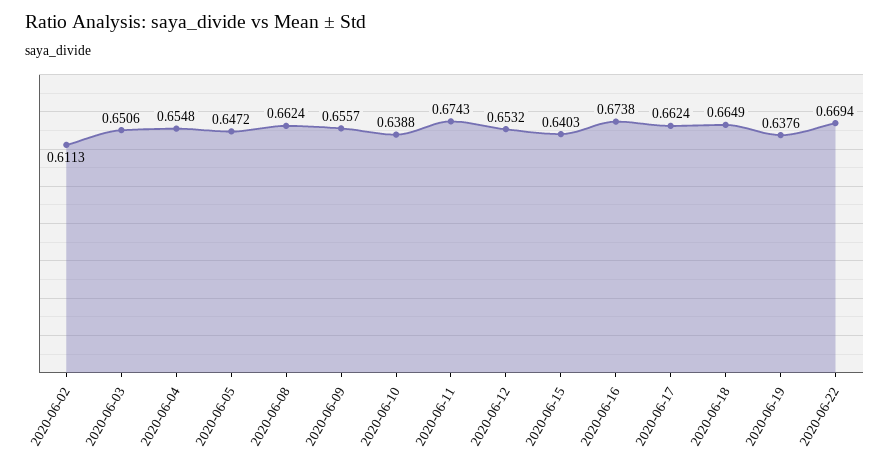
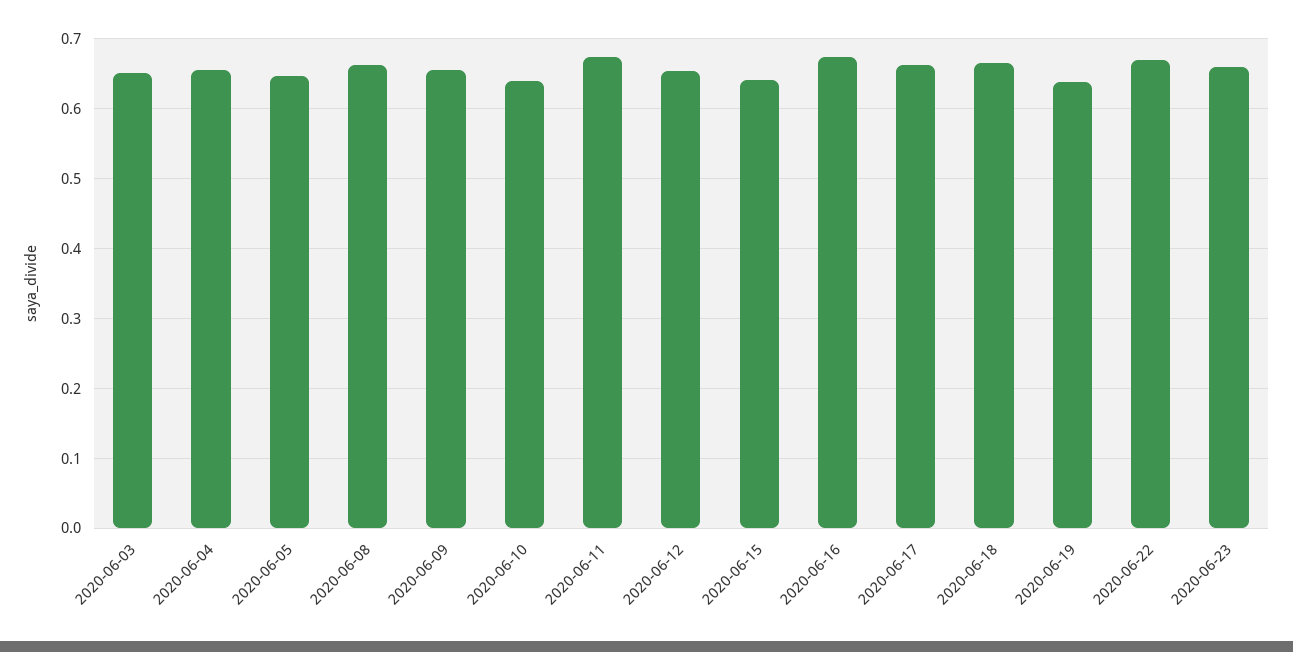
2020-06-02: 0.6113 -> none
2020-06-23: none -> 0.66

